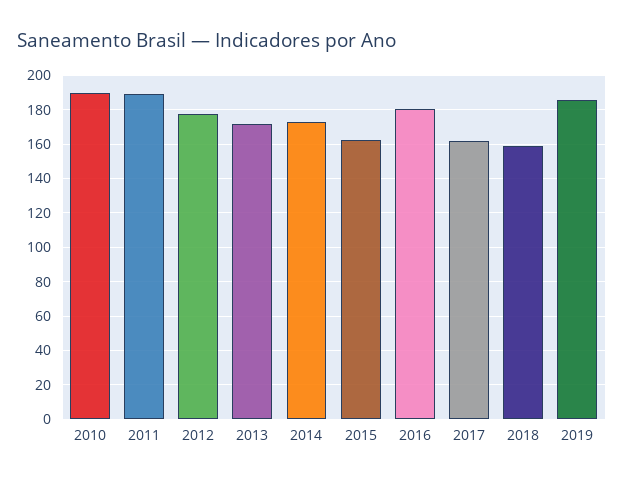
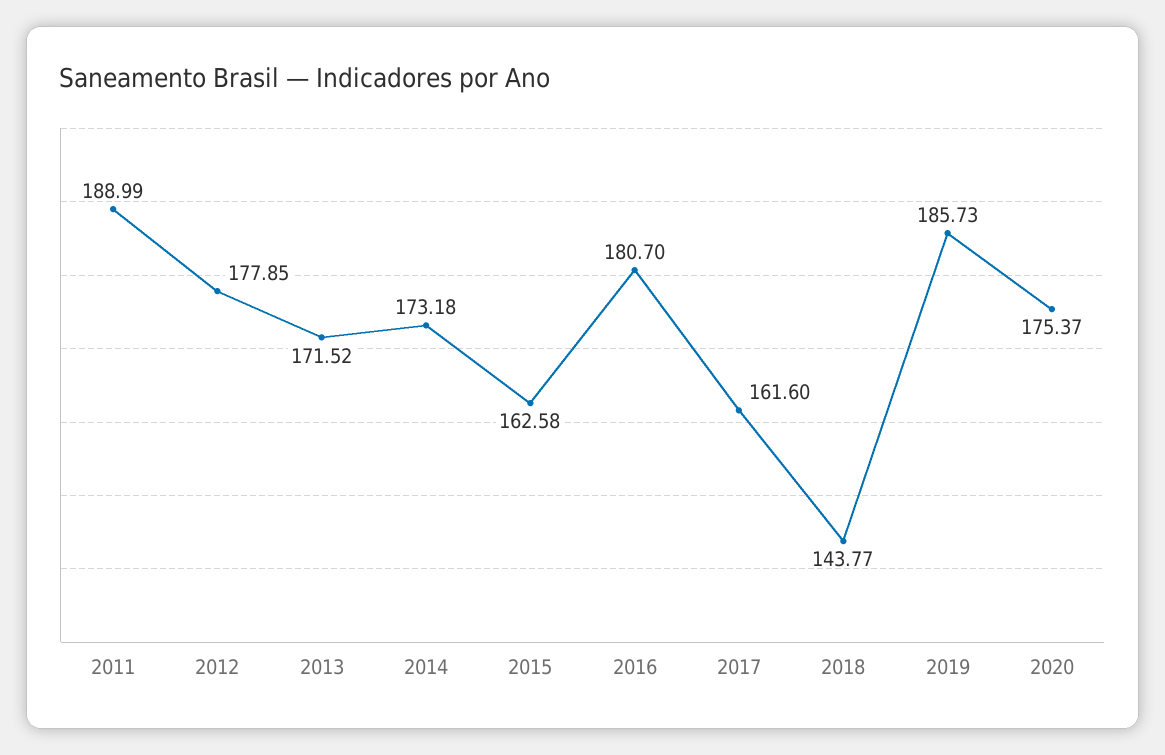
2010: 190 -> none
2018: 160 -> 143.77
2020: none -> 175.37

